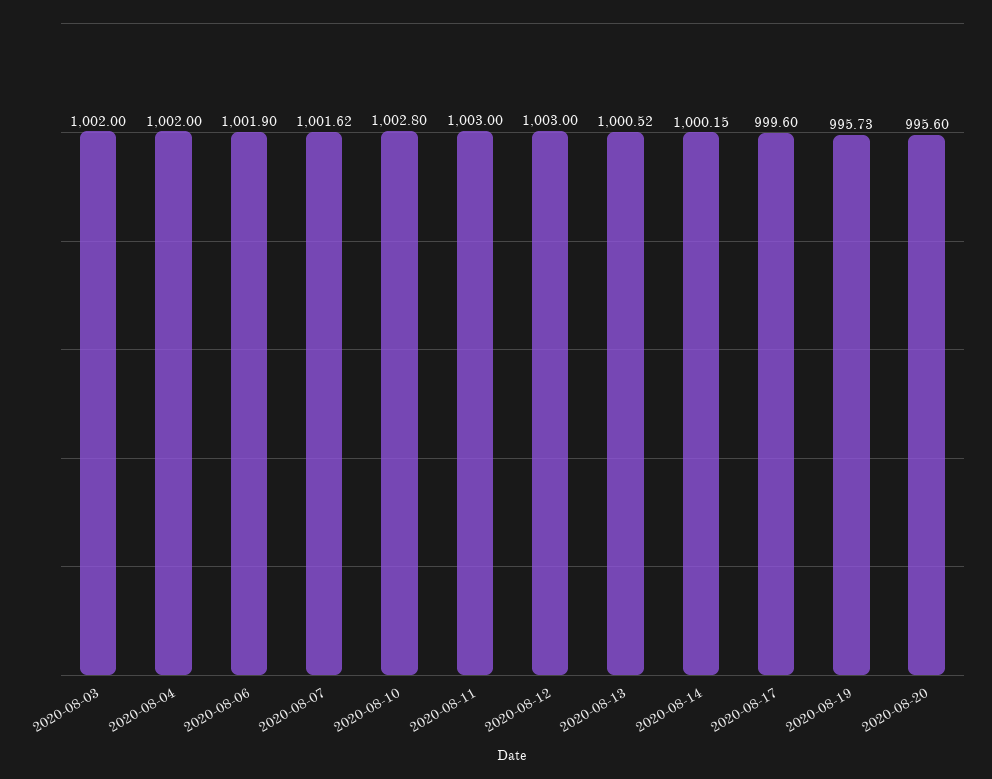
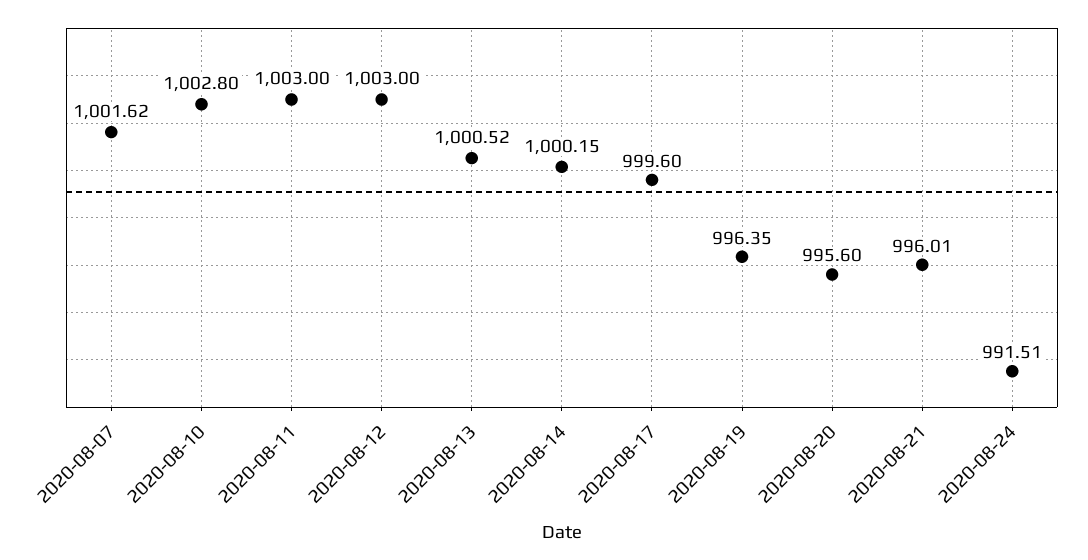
2020-08-03: 1002 -> none
2020-08-04: 1002 -> none
2020-08-06: 1001.9 -> none
2020-08-19: 995.73 -> 996.35
2020-08-21: none -> 996.01
2020-08-24: none -> 991.51

